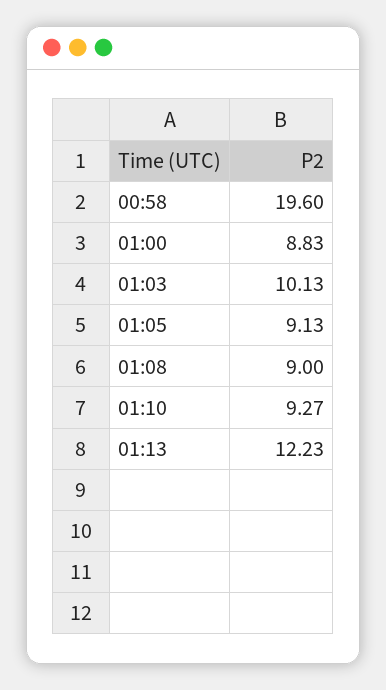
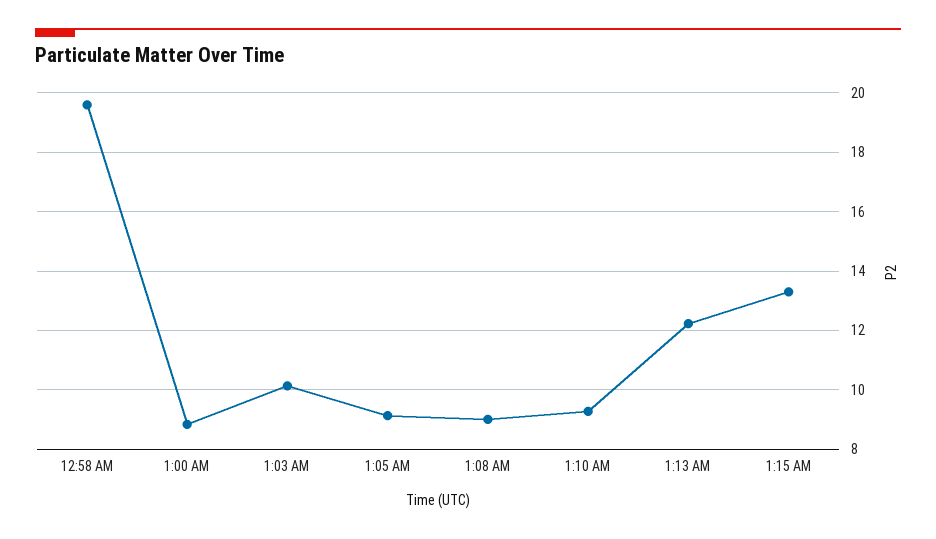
1:15 AM: none -> 13.25

